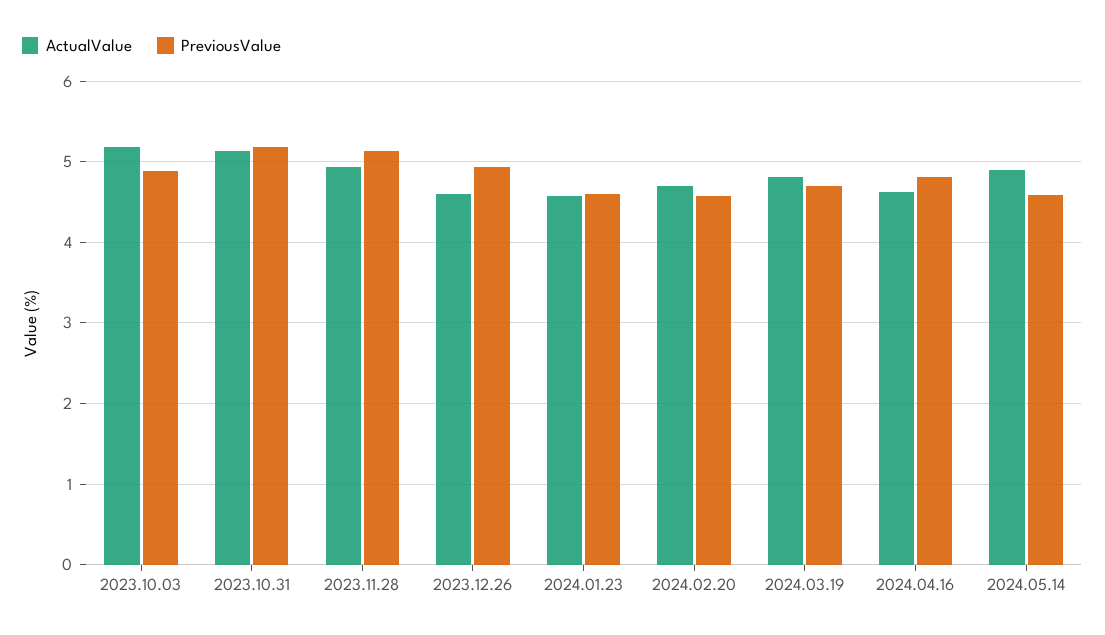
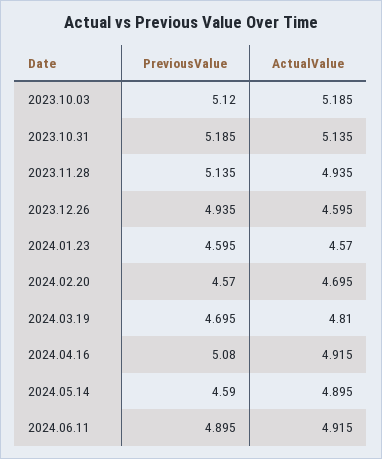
PreviousValue, 2023.10.03: 4.9 -> 5.12
ActualValue, 2024.04.16: 4.6 -> 4.915
PreviousValue, 2024.04.16: 4.8 -> 5.08
PreviousValue, 2024.06.11: none -> 4.895
ActualValue, 2024.06.11: none -> 4.915

